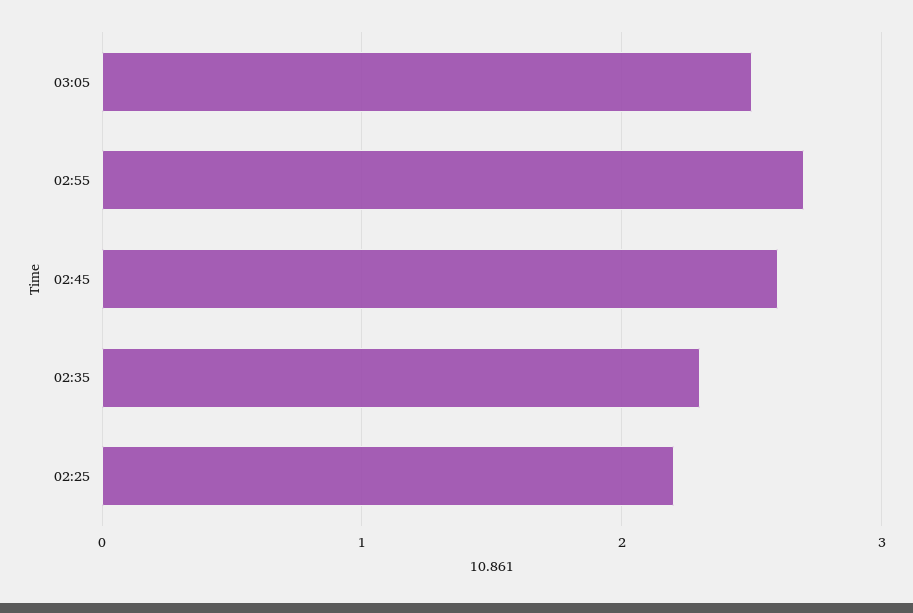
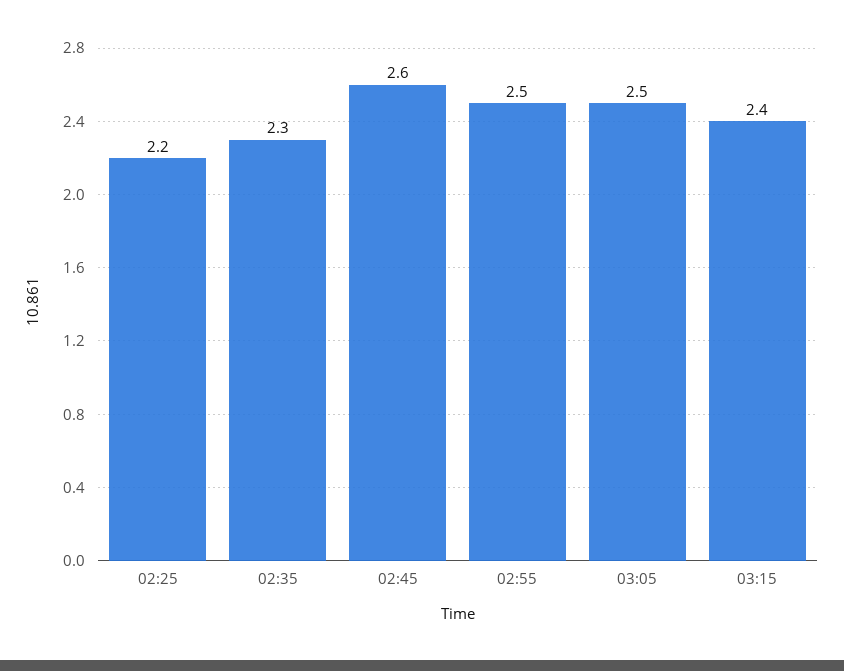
02:55: 2.7 -> 2.5
03:15: none -> 2.4

